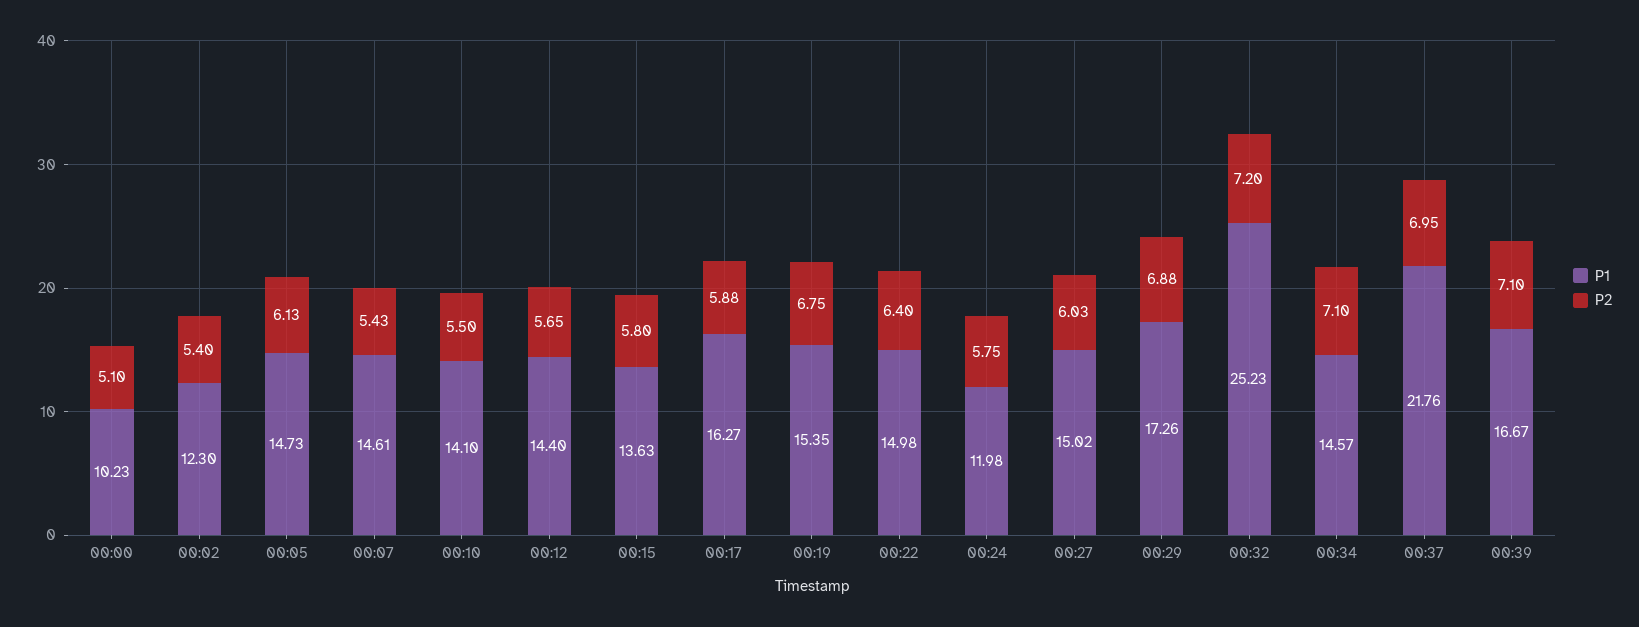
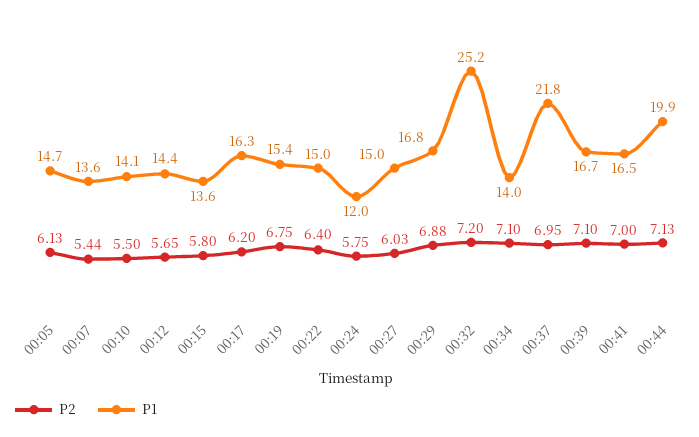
P1, 00:00: 10.23 -> none
P2, 00:00: 5.1 -> none
P1, 00:02: 12.3 -> none
P2, 00:02: 5.4 -> none
P1, 00:07: 14.61 -> 13.6
P2, 00:07: 5.43 -> 5.44
P2, 00:17: 5.88 -> 6.2
P1, 00:29: 17.26 -> 16.8
P1, 00:34: 14.57 -> 14
P2, 00:41: none -> 7
P1, 00:41: none -> 16.5
P2, 00:44: none -> 7.13
P1, 00:44: none -> 19.9

